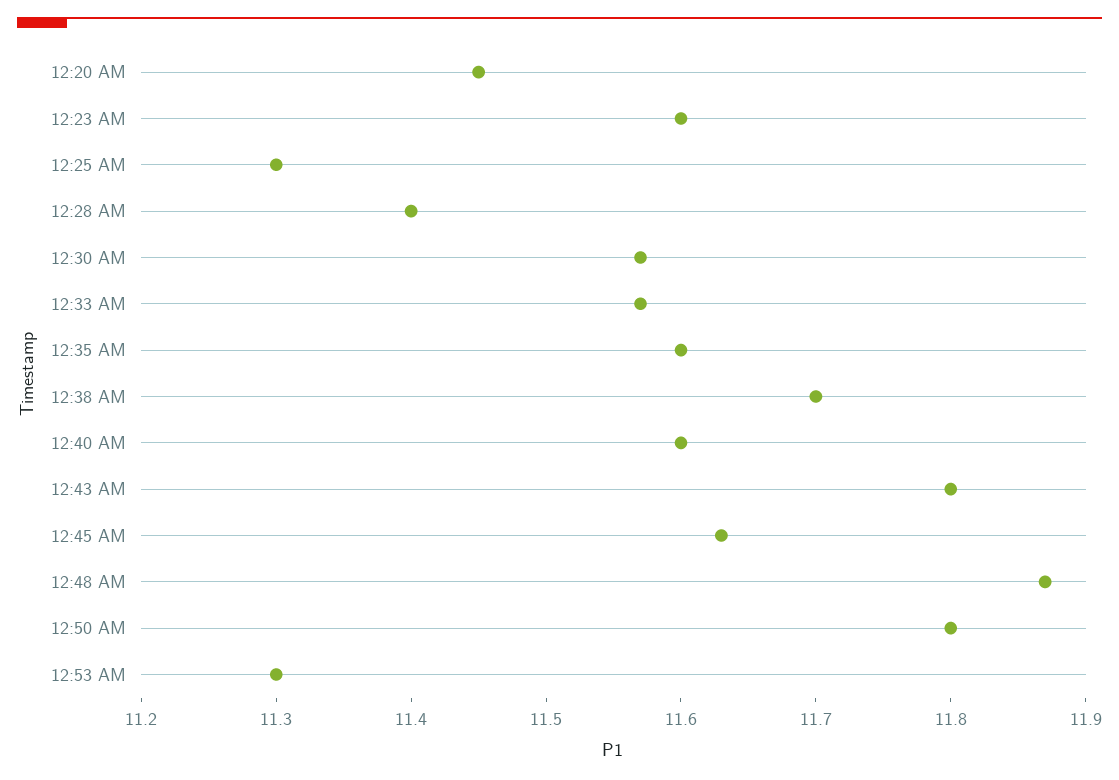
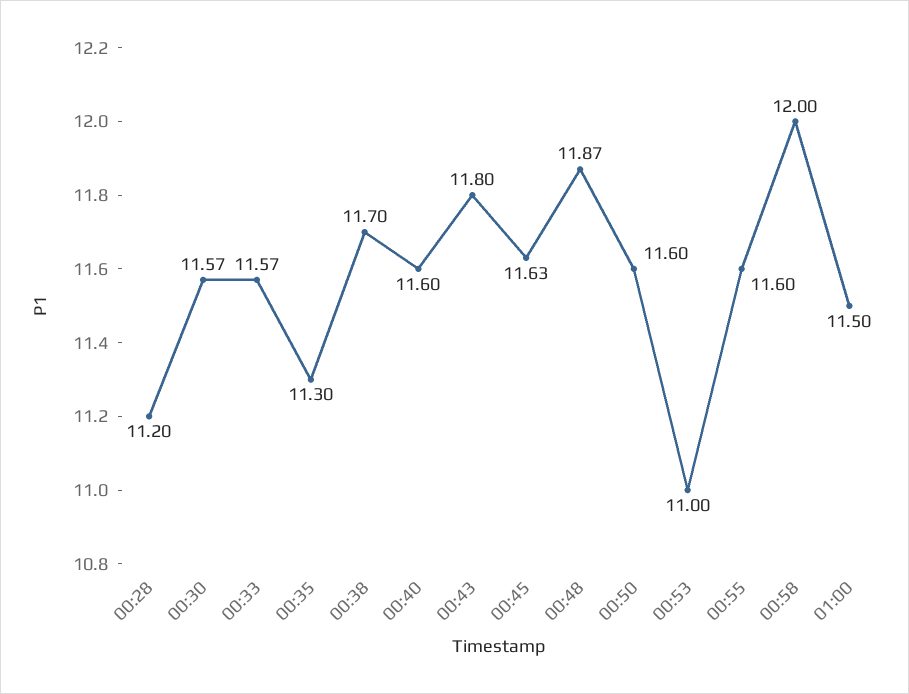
12:20 AM: 11.45 -> none
12:23 AM: 11.6 -> none
12:25 AM: 11.3 -> none
12:28 AM: 11.4 -> 11.2
12:35 AM: 11.6 -> 11.3
12:50 AM: 11.8 -> 11.6
12:53 AM: 11.3 -> 11
00:55: none -> 11.6
00:58: none -> 12
01:00: none -> 11.5

